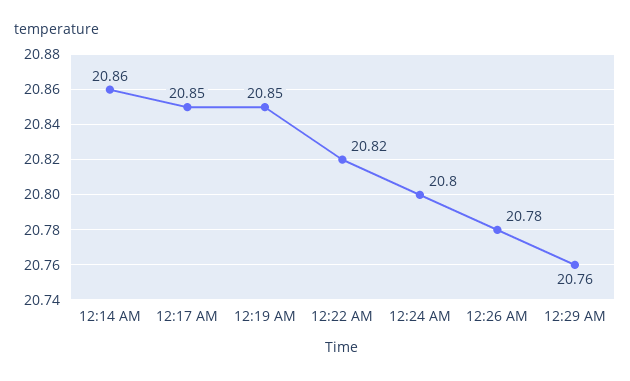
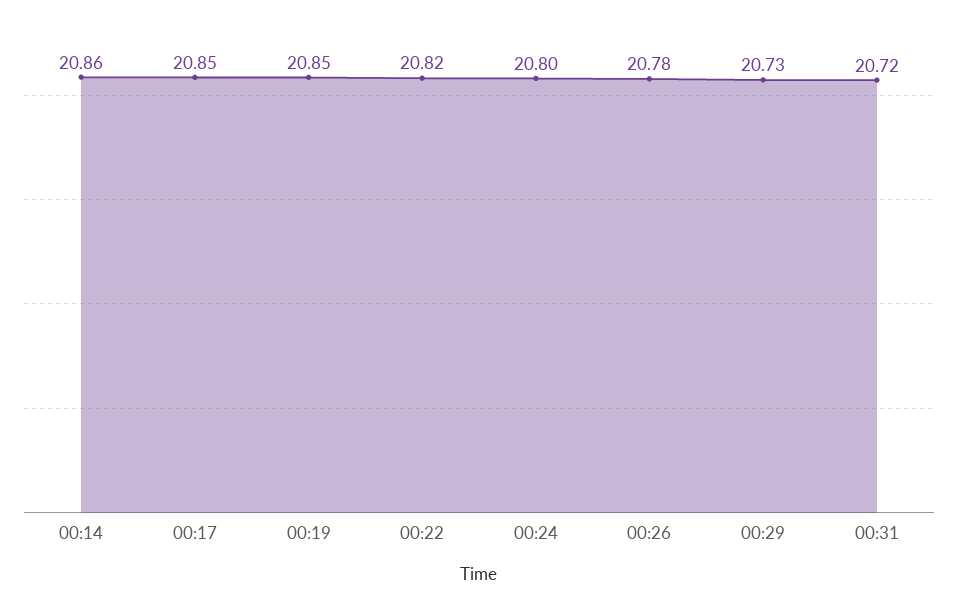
12:29 AM: 20.76 -> 20.73
00:31: none -> 20.72

